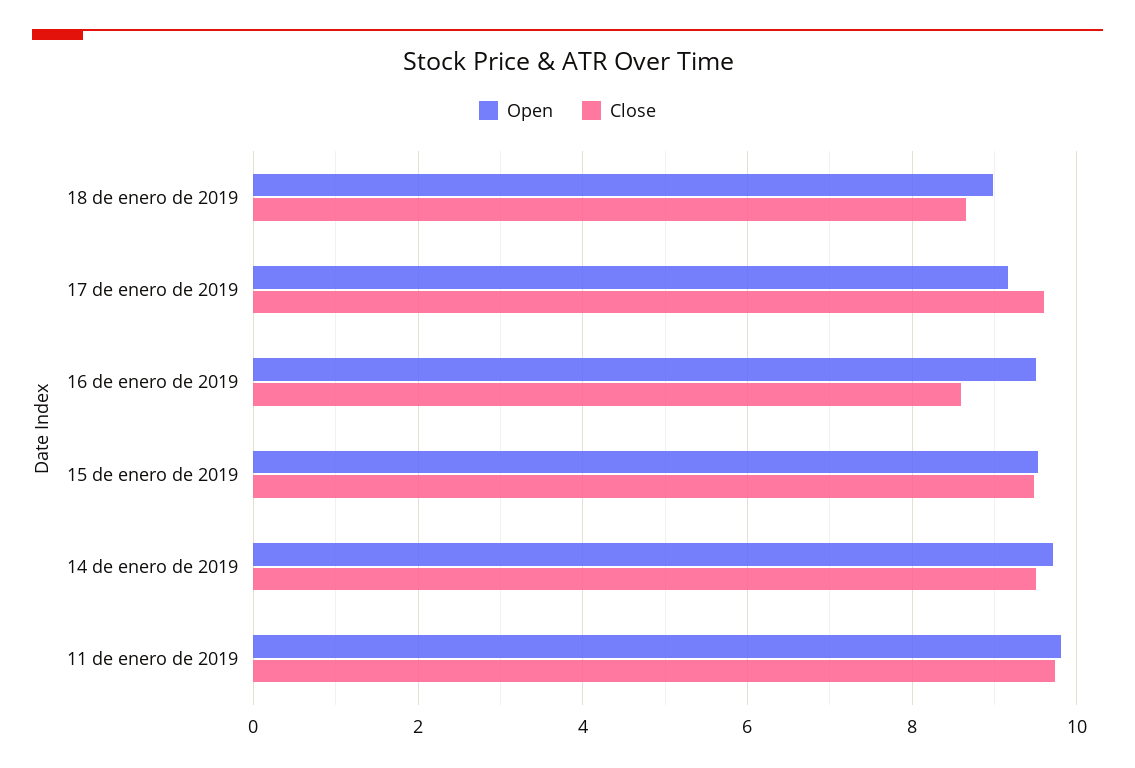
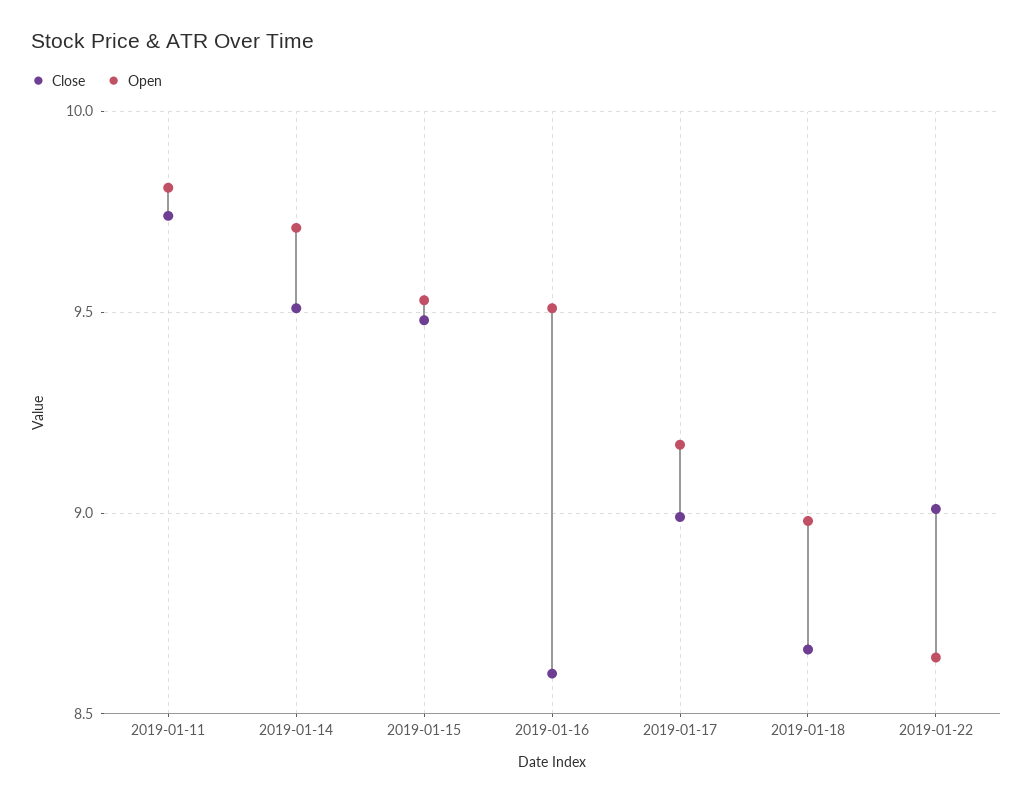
Close, 17 de enero de 2019: 9.6 -> 9
Close, 2019-01-22: none -> 9
Open, 2019-01-22: none -> 8.65

